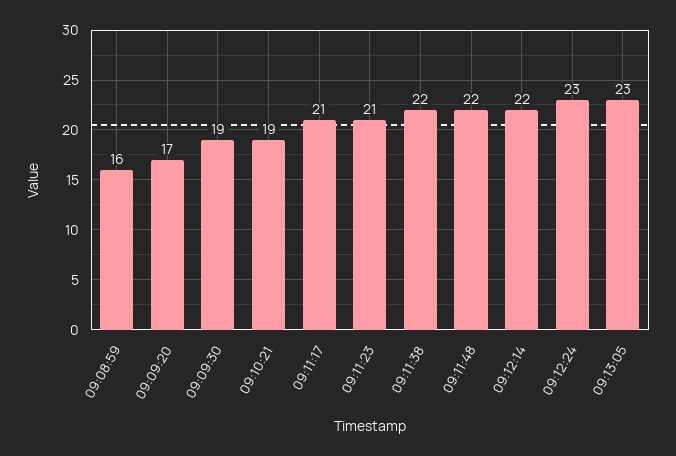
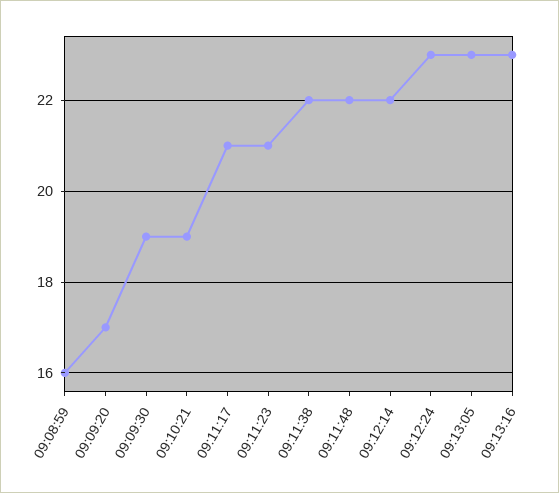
09:13:16: none -> 23

